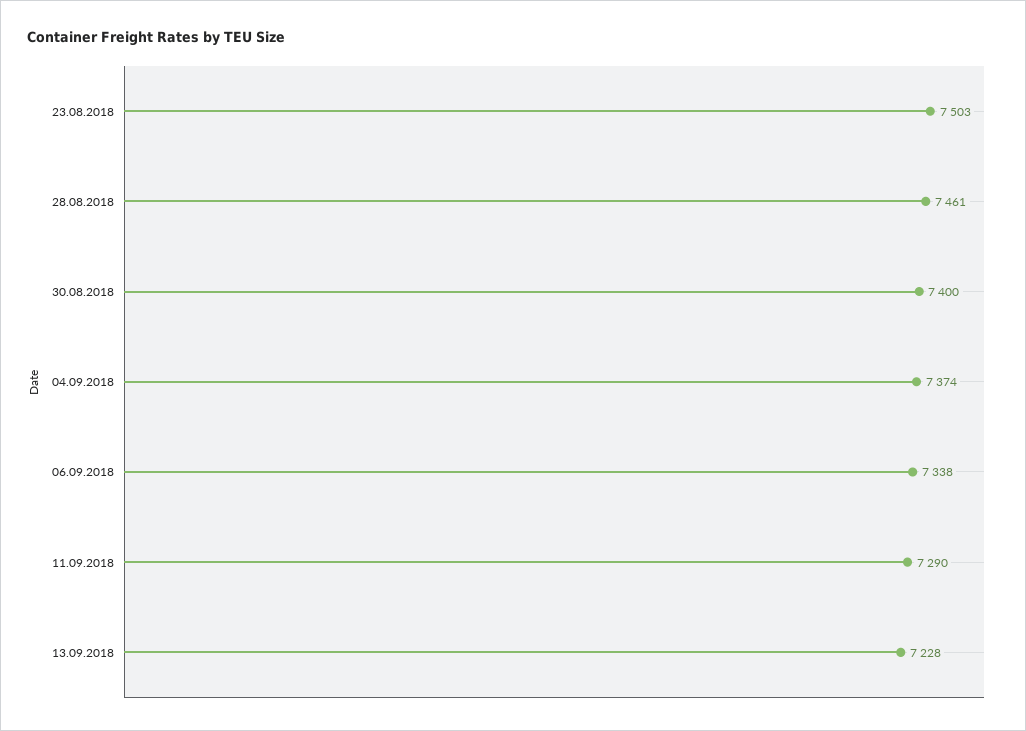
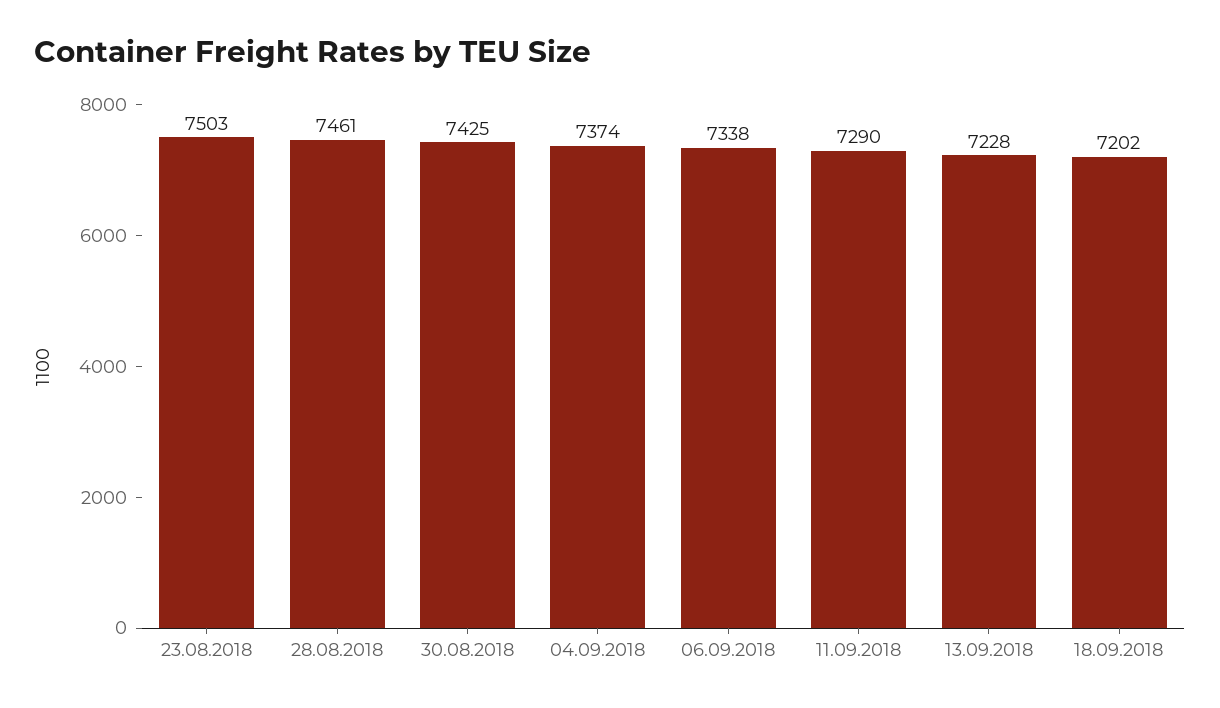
30.08.2018: 7400 -> 7425
18.09.2018: none -> 7202

